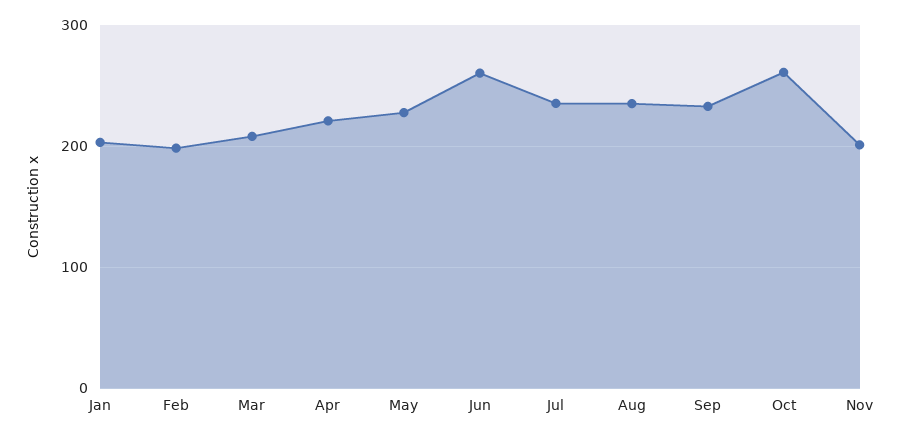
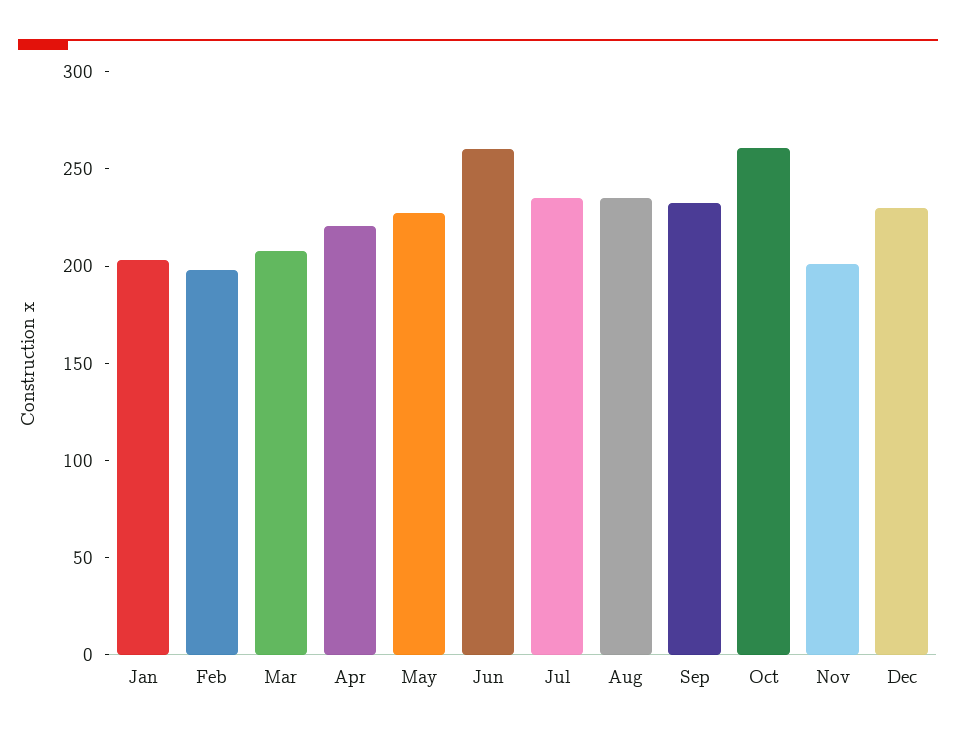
Dec: none -> 230

